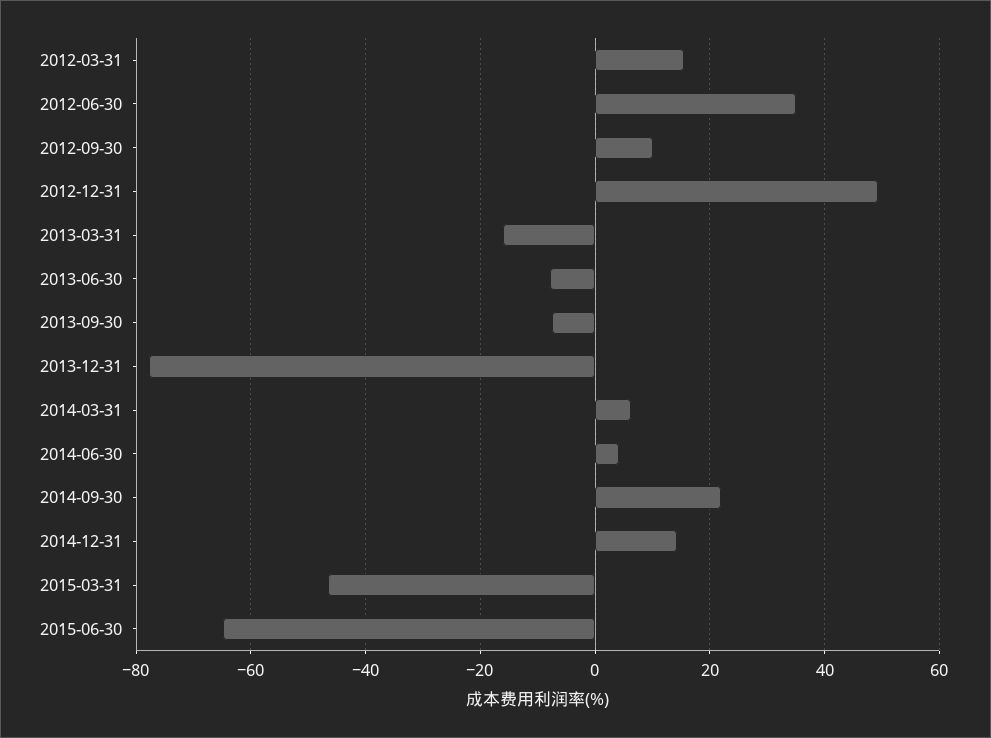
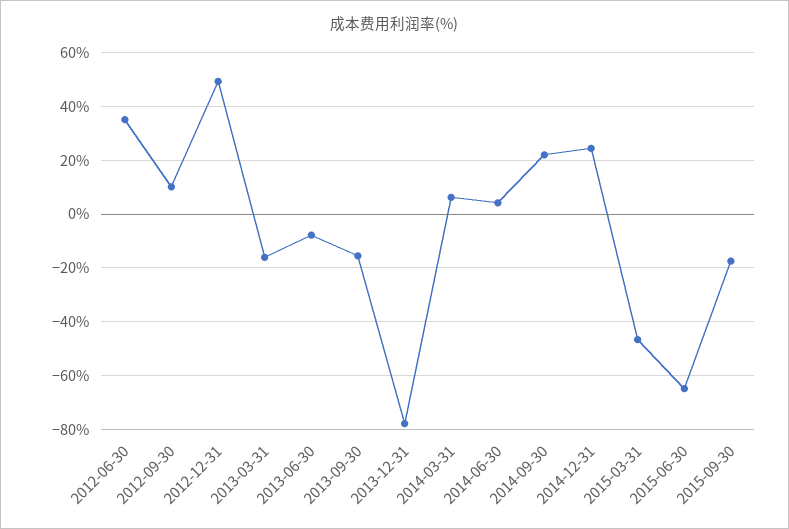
2012-03-31: 16 -> none
2013-09-30: -8 -> -15
2014-12-31: 14 -> 25
2015-09-30: none -> -17.5

